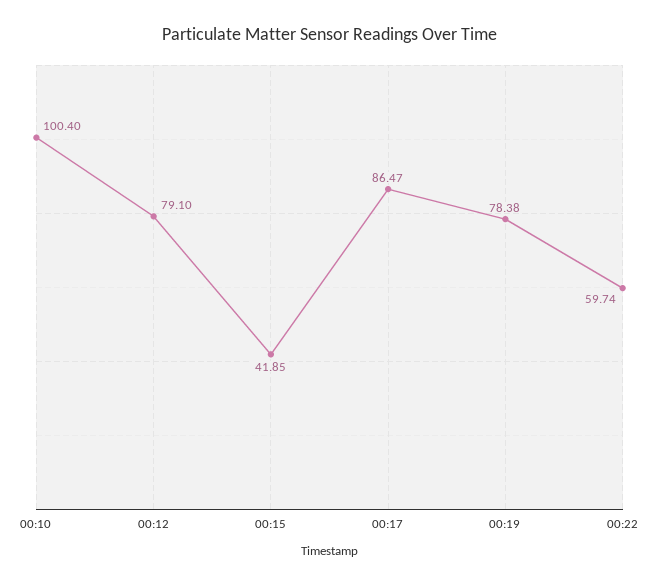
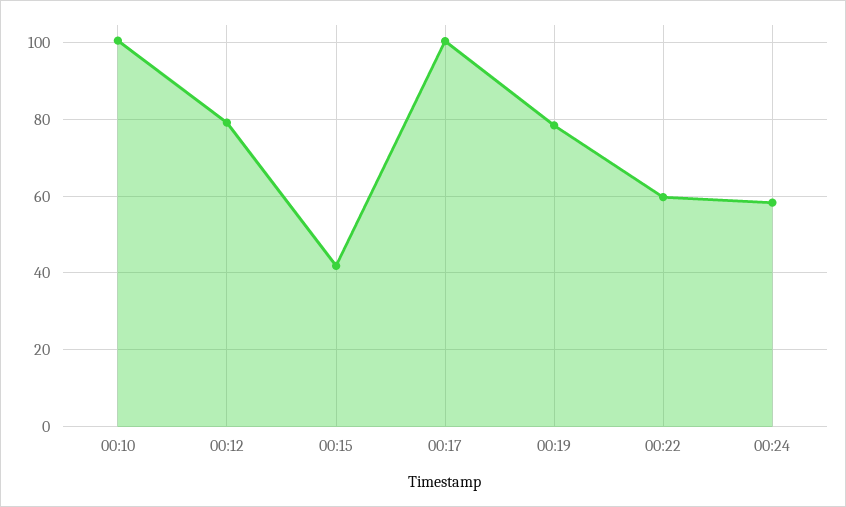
00:17: 86.47 -> 100
00:24: none -> 58

